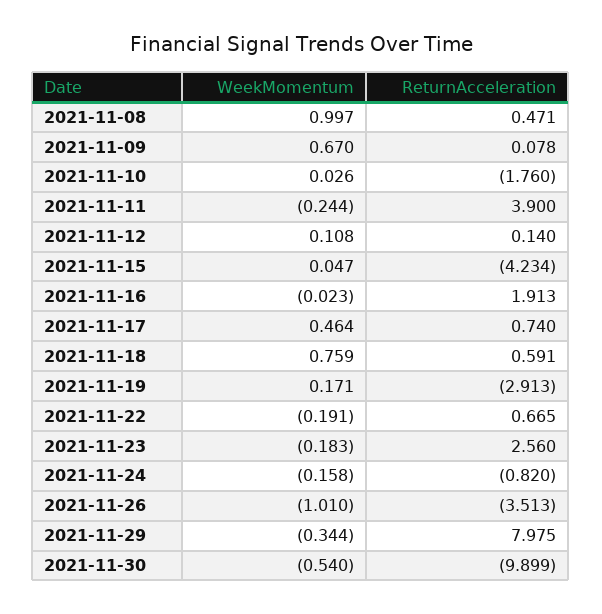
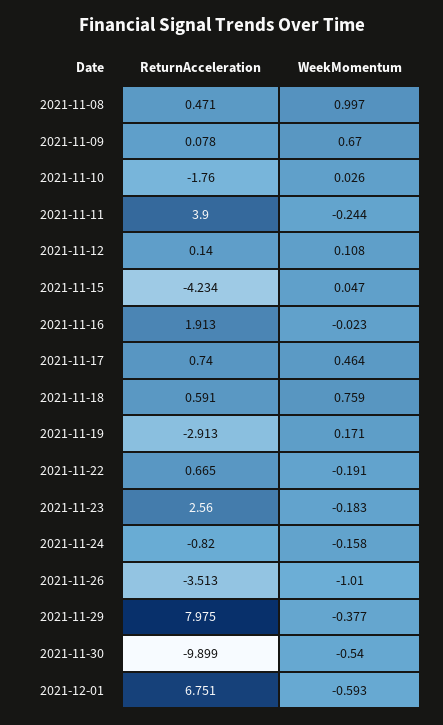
WeekMomentum, 2021-11-29: -0.344 -> -0.377
ReturnAcceleration, 2021-12-01: none -> 6.751
WeekMomentum, 2021-12-01: none -> -0.593

